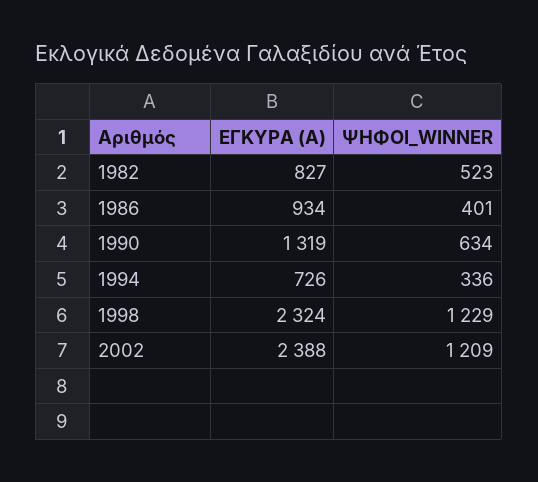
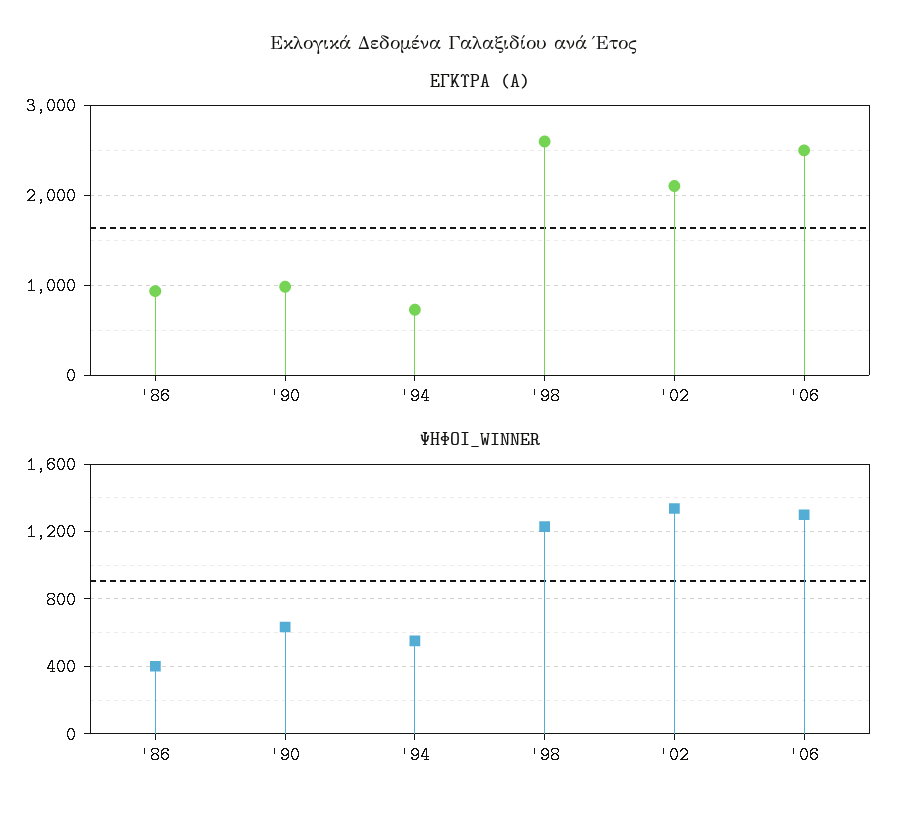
ΕΓΚΥΡΑ (Α), 1982: 827 -> none
ΨΗΦΟΙ_WINNER, 1982: 523 -> none
ΕΓΚΥΡΑ (Α), 1990: 1319 -> 1000
ΨΗΦΟΙ_WINNER, 1994: 336 -> 550
ΕΓΚΥΡΑ (Α), 1998: 2324 -> 2600
ΕΓΚΥΡΑ (Α), 2002: 2388 -> 2100
ΨΗΦΟΙ_WINNER, 2002: 1209 -> 1350
ΕΓΚΥΡΑ (Α), '06: none -> 2500
ΨΗΦΟΙ_WINNER, '06: none -> 1300

